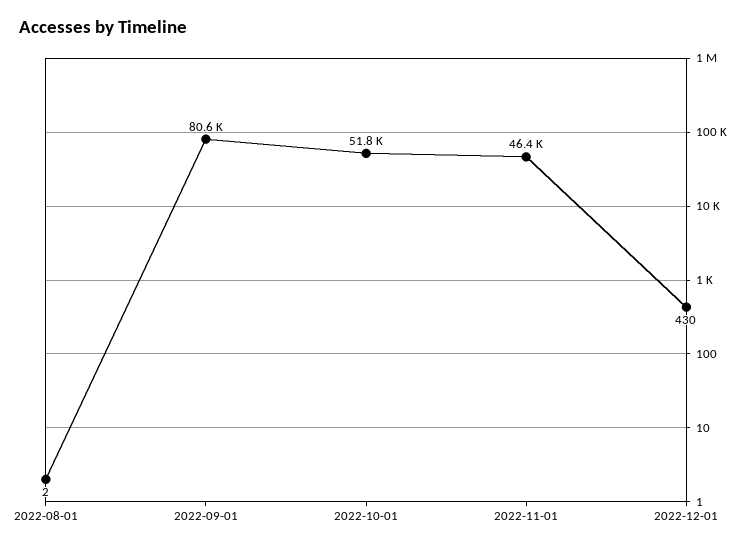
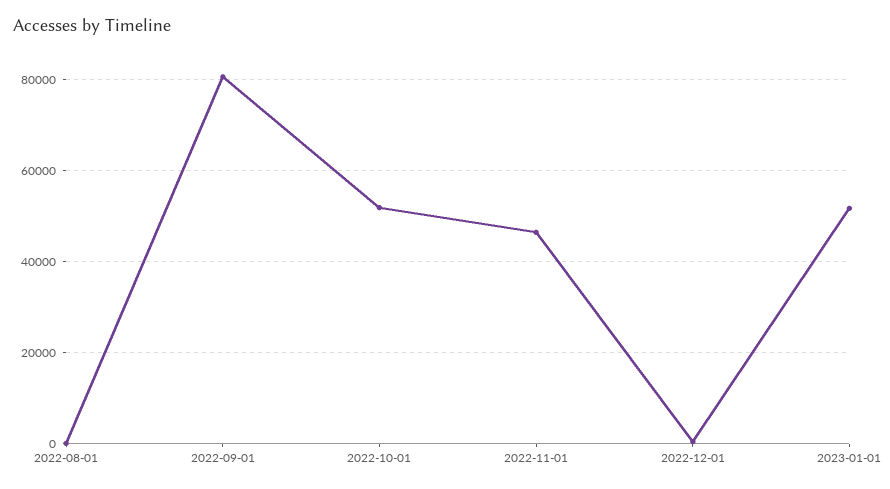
2023-01-01: none -> 52000

